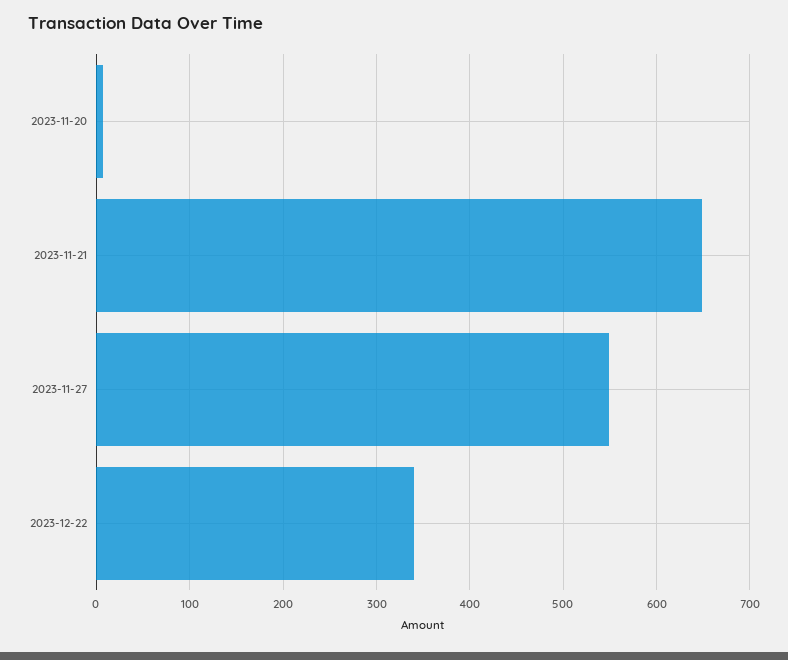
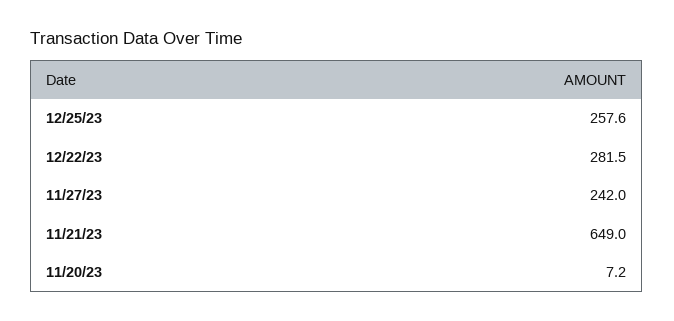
2023-11-27: 550 -> 242
2023-12-22: 340 -> 281.5
12/25/23: none -> 257.6

